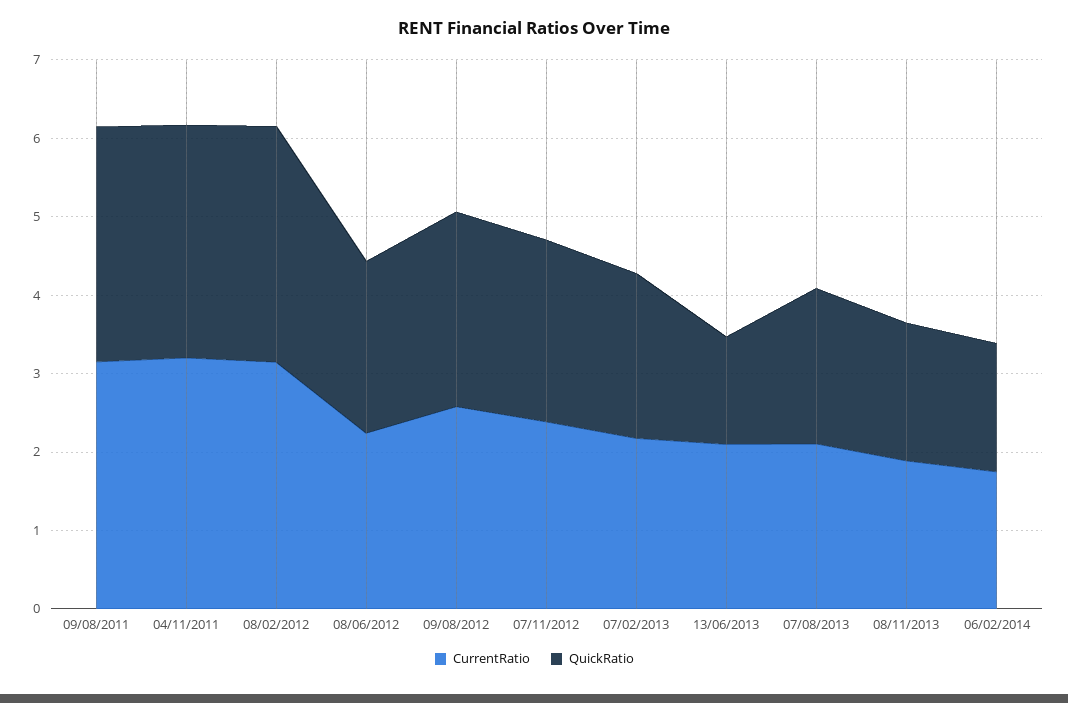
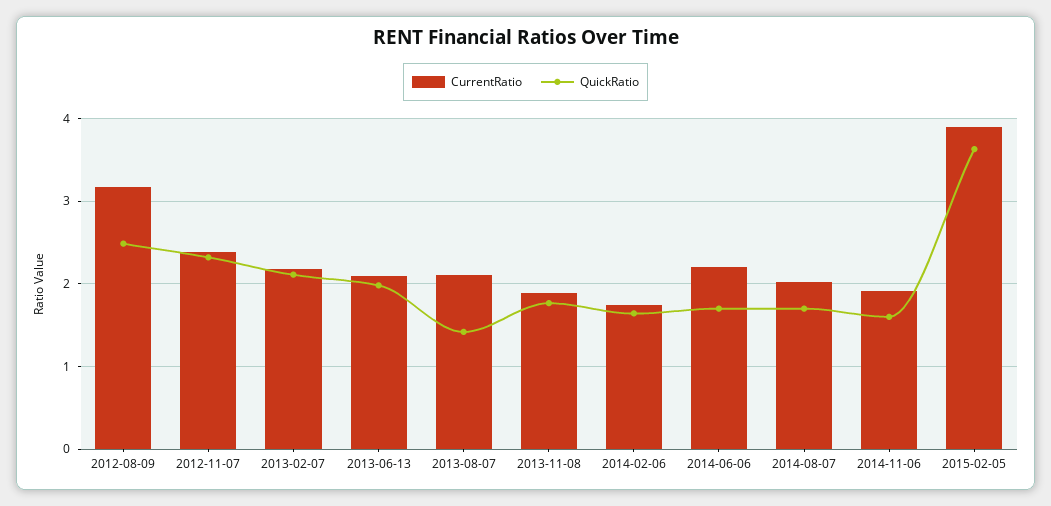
CurrentRatio, 09/08/2011: 3.2 -> none
QuickRatio, 09/08/2011: 3 -> none
CurrentRatio, 04/11/2011: 3.2 -> none
QuickRatio, 04/11/2011: 3 -> none
CurrentRatio, 08/02/2012: 3.2 -> none
QuickRatio, 08/02/2012: 3 -> none
CurrentRatio, 08/06/2012: 2.2 -> none
QuickRatio, 08/06/2012: 2.2 -> none
CurrentRatio, 09/08/2012: 2.6 -> 3.2
QuickRatio, 13/06/2013: 1.4 -> 2
QuickRatio, 07/08/2013: 2 -> 1.4
CurrentRatio, 2014-06-06: none -> 2.2
QuickRatio, 2014-06-06: none -> 1.7
CurrentRatio, 2014-08-07: none -> 2
QuickRatio, 2014-08-07: none -> 1.7
CurrentRatio, 2014-11-06: none -> 1.9
QuickRatio, 2014-11-06: none -> 1.6
CurrentRatio, 2015-02-05: none -> 3.9
QuickRatio, 2015-02-05: none -> 3.6

